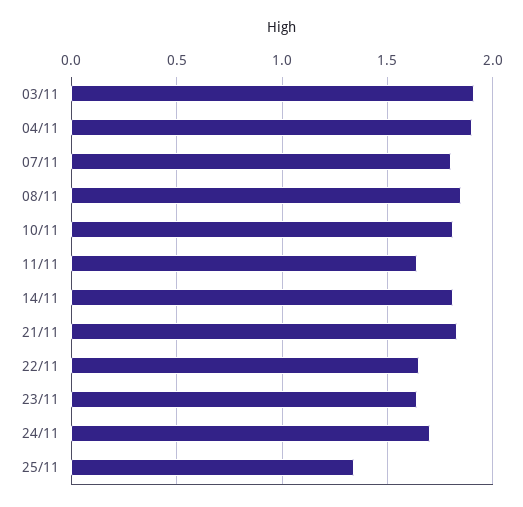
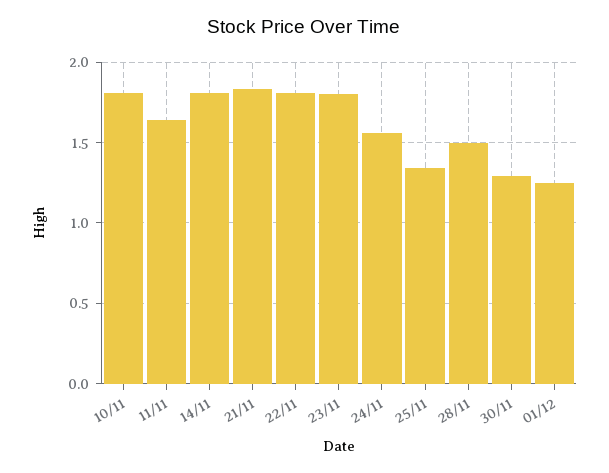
03/11: 1.9 -> none
04/11: 1.9 -> none
07/11: 1.8 -> none
08/11: 1.85 -> none
22/11: 1.65 -> 1.8
23/11: 1.65 -> 1.8
24/11: 1.7 -> 1.55
28/11: none -> 1.5
30/11: none -> 1.3
01/12: none -> 1.25

